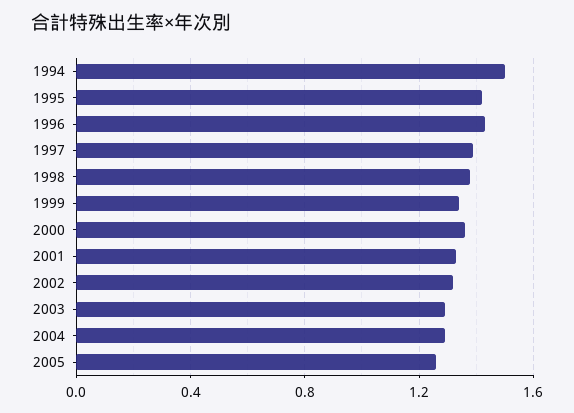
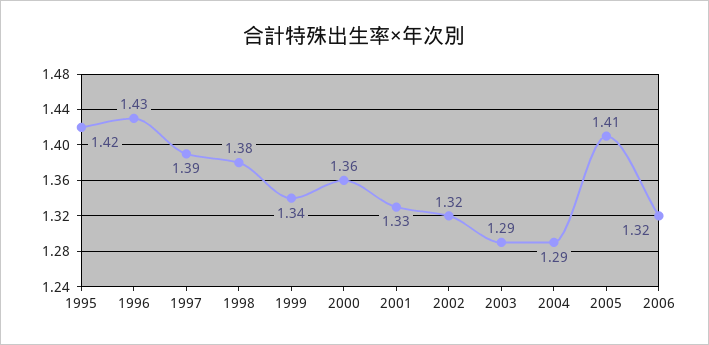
1994: 1.5 -> none
2005: 1.25 -> 1.41
2006: none -> 1.32

